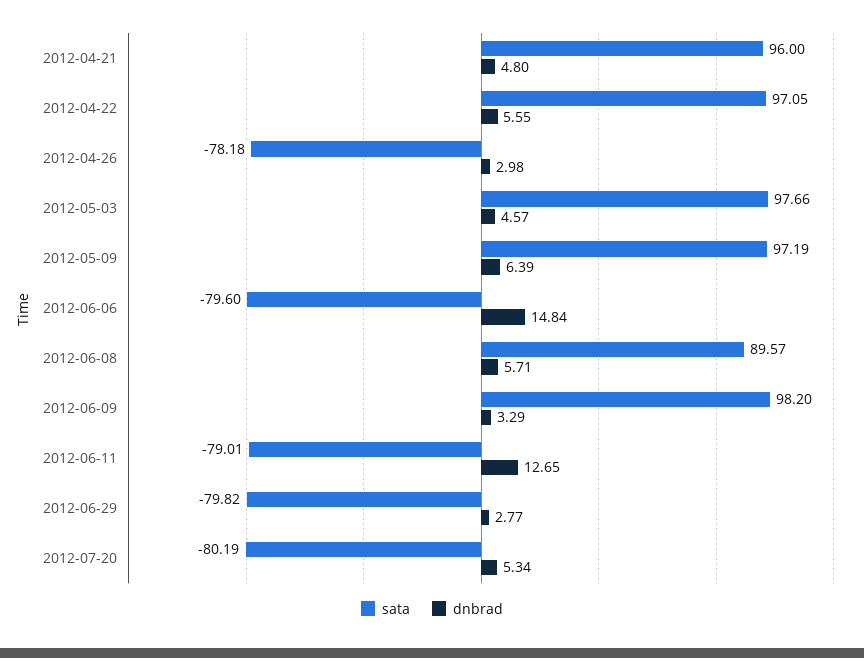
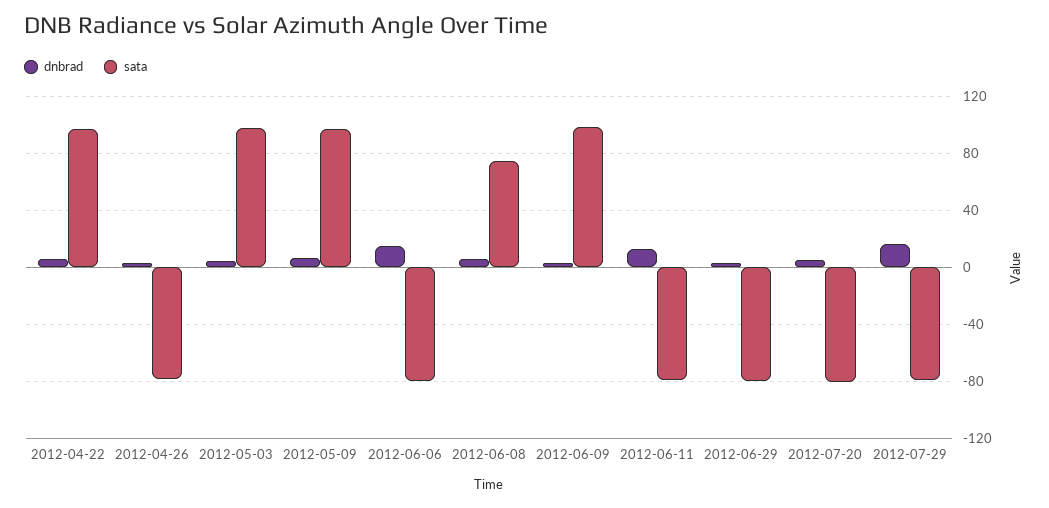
sata, 2012-04-21: 96 -> none
dnbrad, 2012-04-21: 4.8 -> none
sata, 2012-06-08: 89.57 -> 75
dnbrad, 2012-07-29: none -> 15
sata, 2012-07-29: none -> -80

